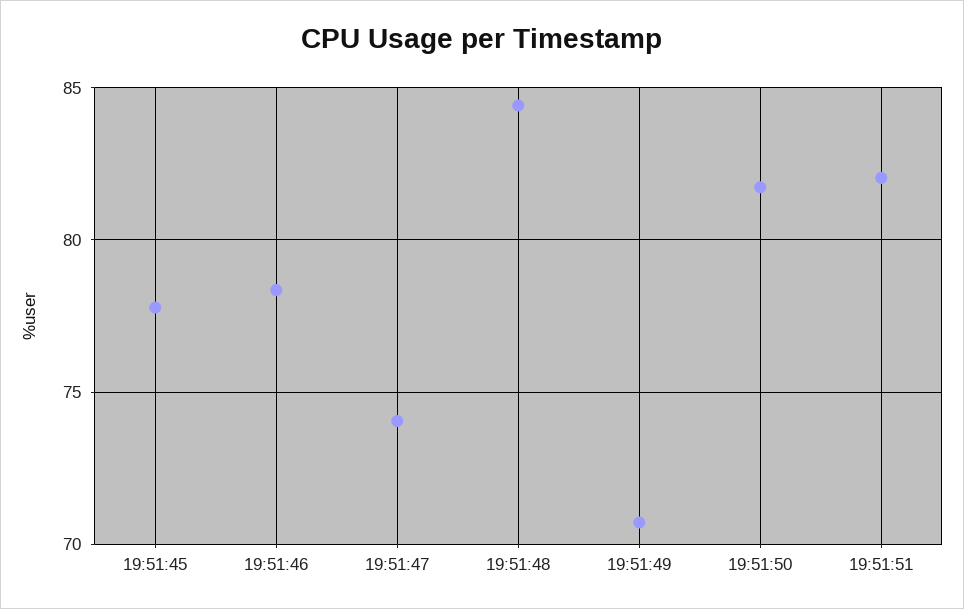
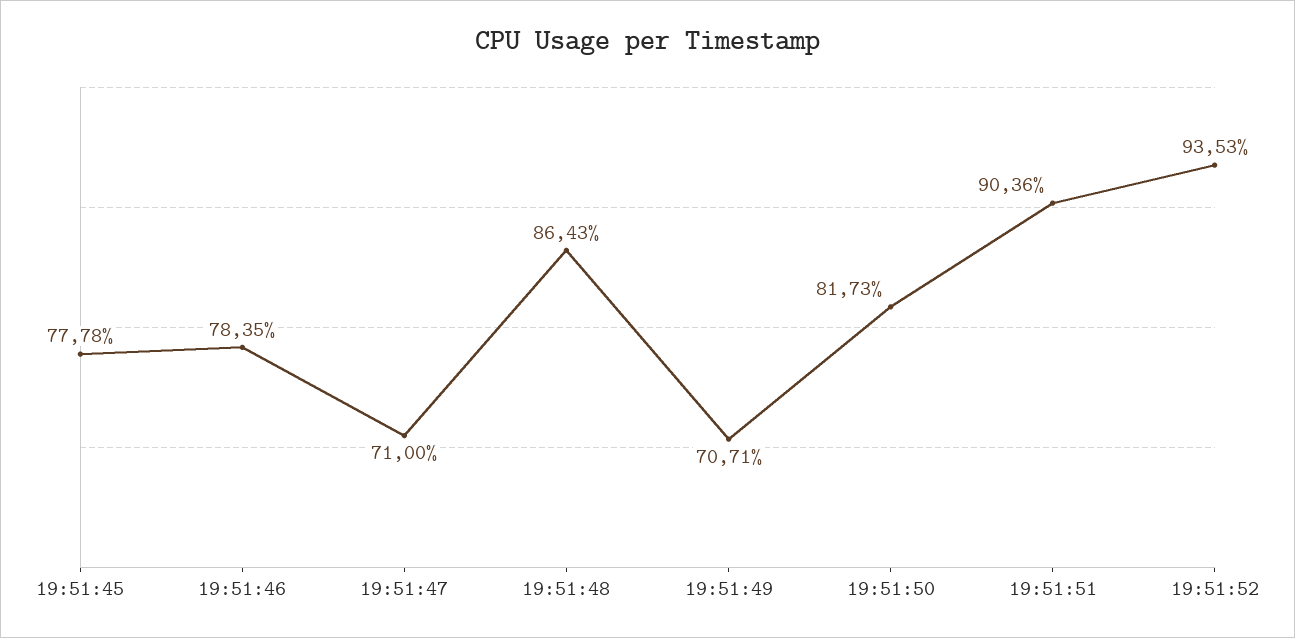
19:51:47: 74 -> 71
19:51:48: 84.5 -> 86.43
19:51:51: 82 -> 90.36
19:51:52: none -> 93.53

